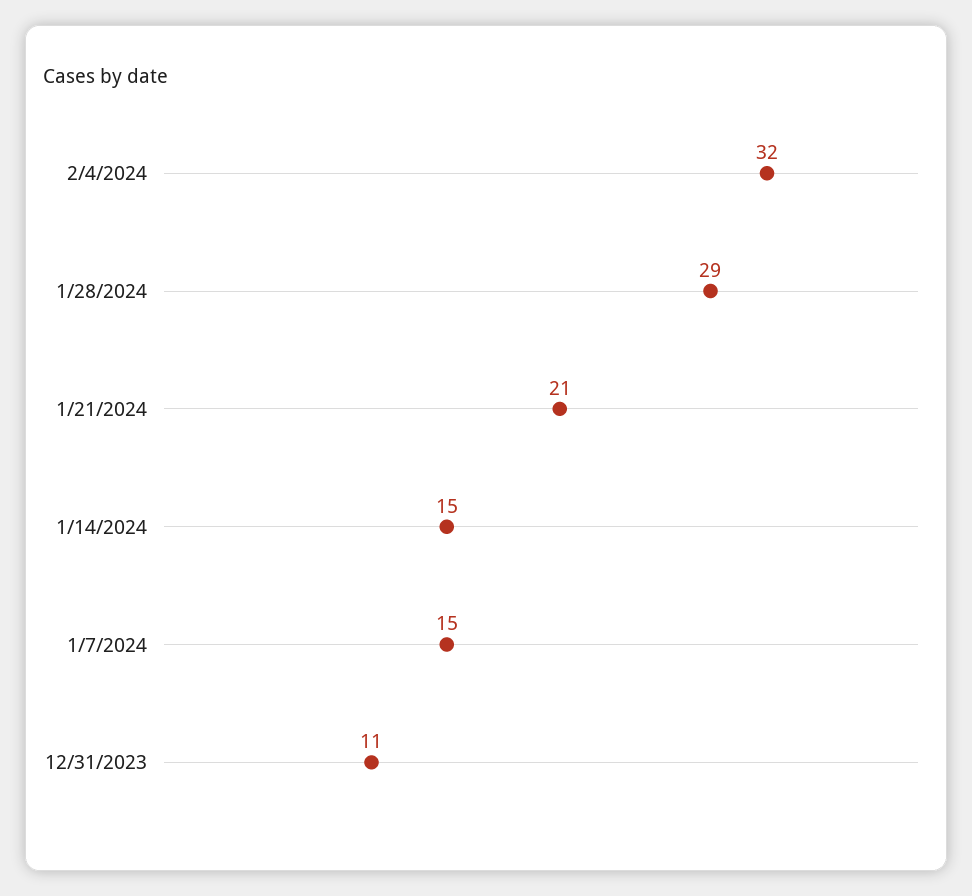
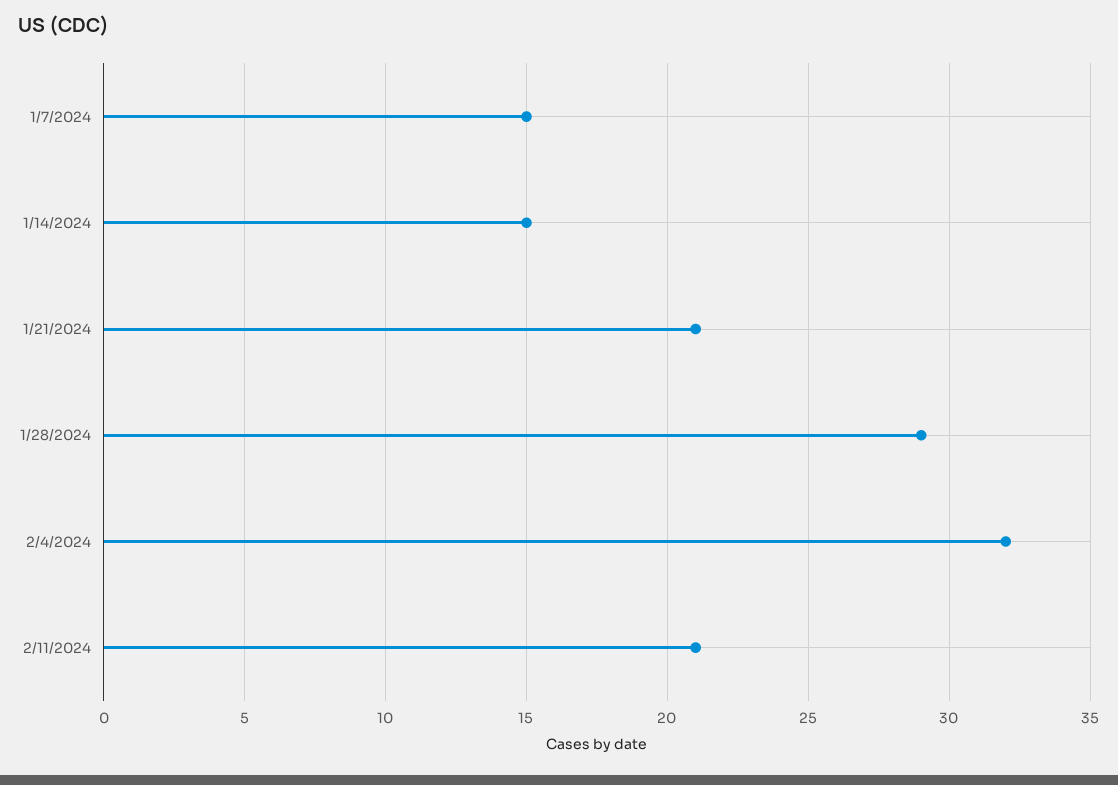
12/31/2023: 11 -> none
2/11/2024: none -> 21

